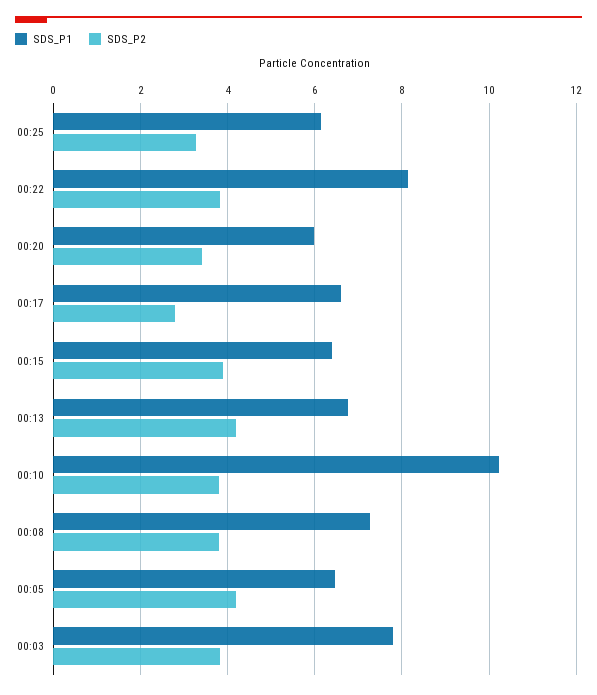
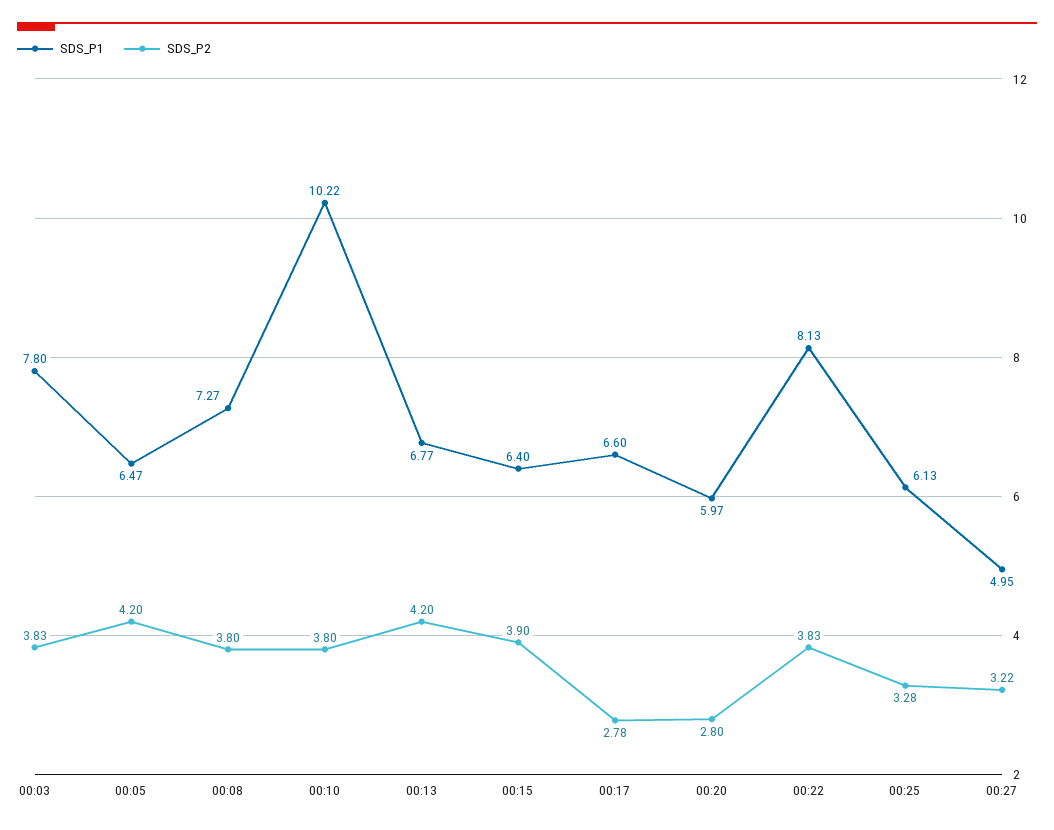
SDS_P2, 00:20: 3.4 -> 2.8
SDS_P1, 00:27: none -> 4.95
SDS_P2, 00:27: none -> 3.22

